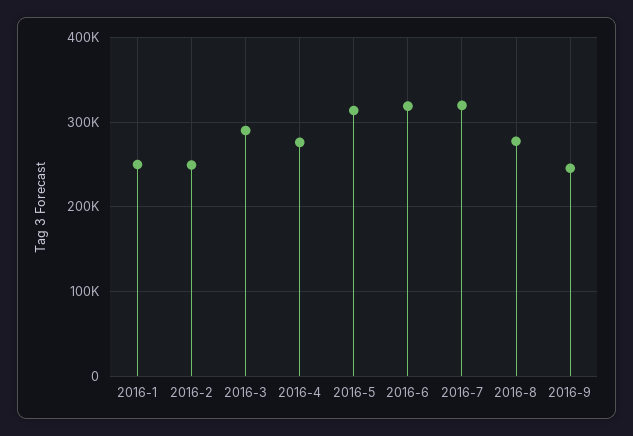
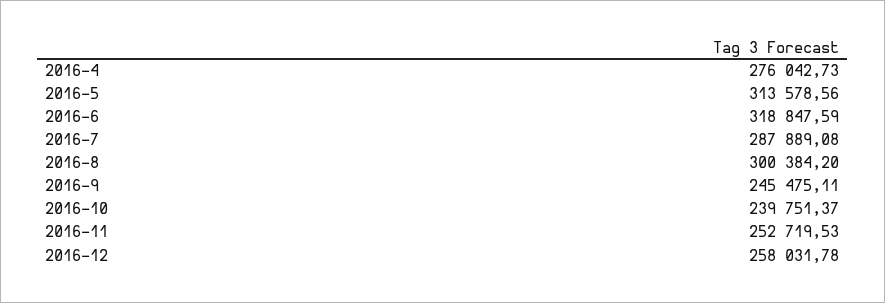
2016-1: 250000 -> none
2016-2: 250000 -> none
2016-3: 290000 -> none
2016-7: 320000 -> 287889.08
2016-8: 280000 -> 300384.2
2016-10: none -> 239751.37
2016-11: none -> 252719.53
2016-12: none -> 258031.78

